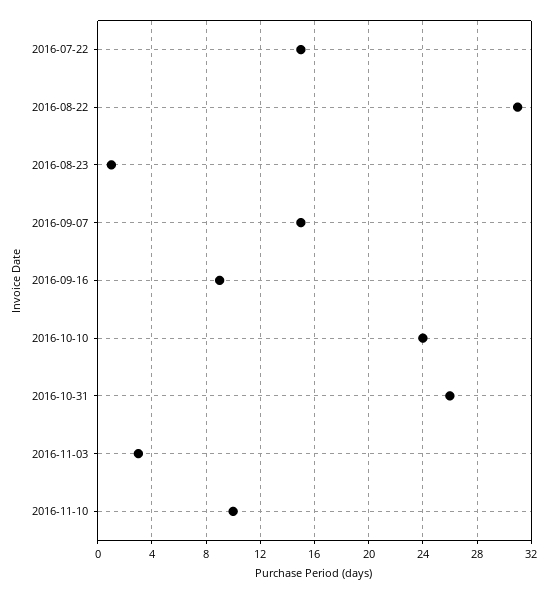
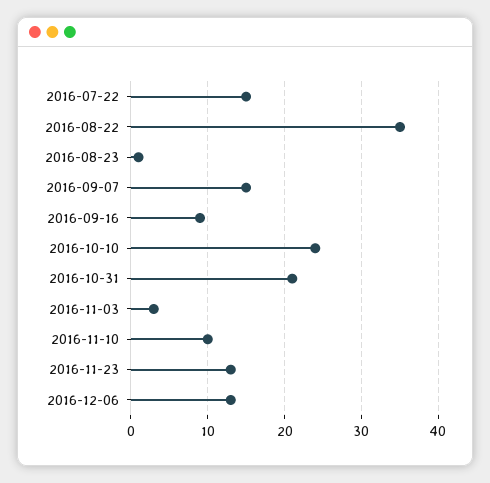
2016-08-22: 31 -> 35
2016-10-31: 26 -> 21
2016-11-23: none -> 13
2016-12-06: none -> 13

